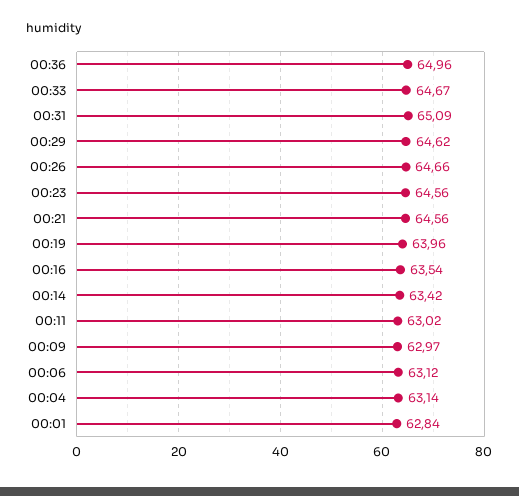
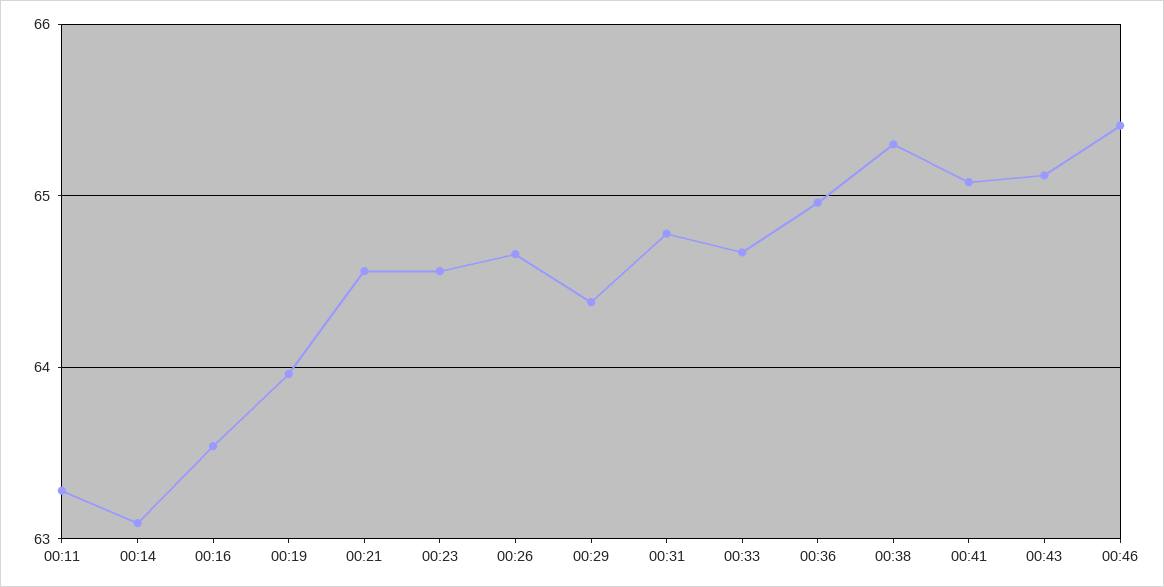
00:31: 65.09 -> 64.8
00:29: 64.62 -> 64.4
00:14: 63.42 -> 63.1
00:11: 63.02 -> 63.3
00:09: 62.97 -> none
00:06: 63.12 -> none
00:04: 63.14 -> none
00:01: 62.84 -> none
00:38: none -> 65.3
00:41: none -> 65.1
00:43: none -> 65.1
00:46: none -> 65.4

